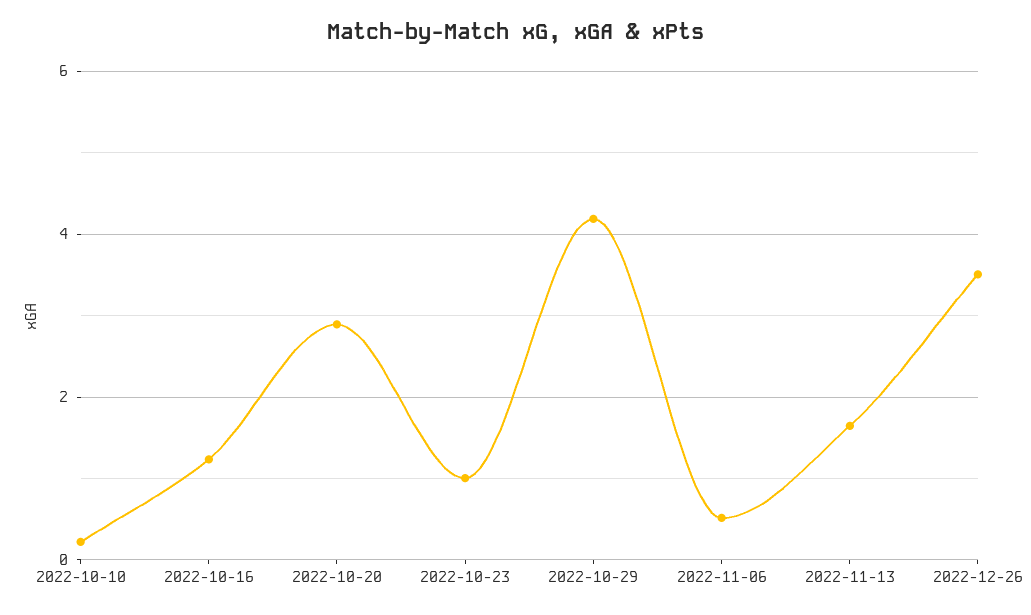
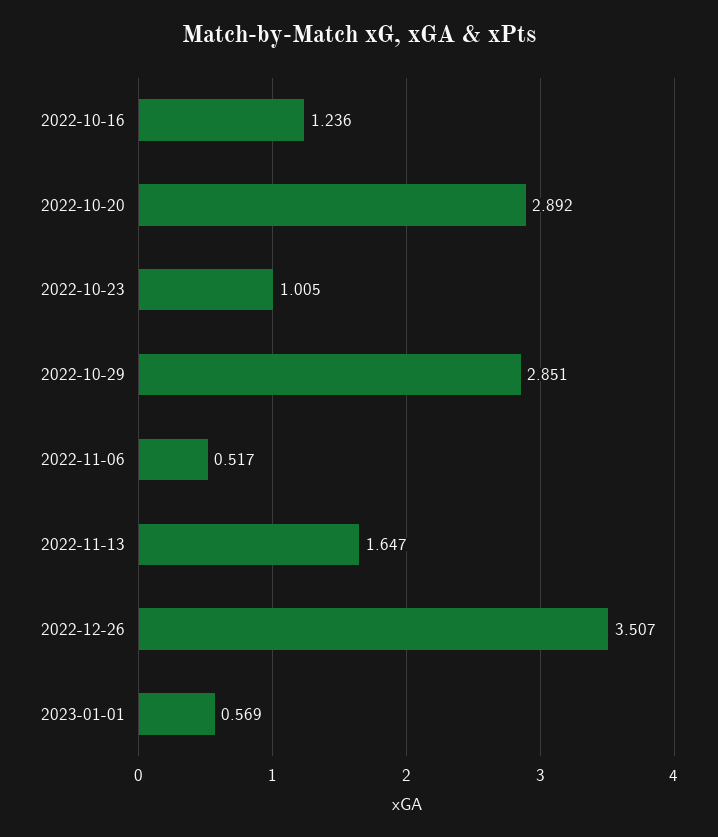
2022-10-10: 0.2 -> none
2022-10-29: 4.2 -> 2.851
2023-01-01: none -> 0.569

